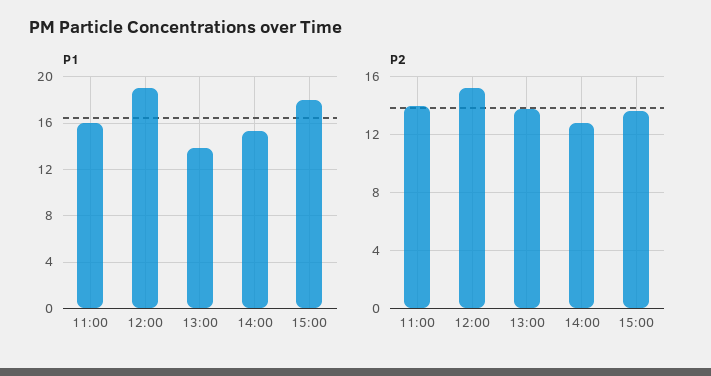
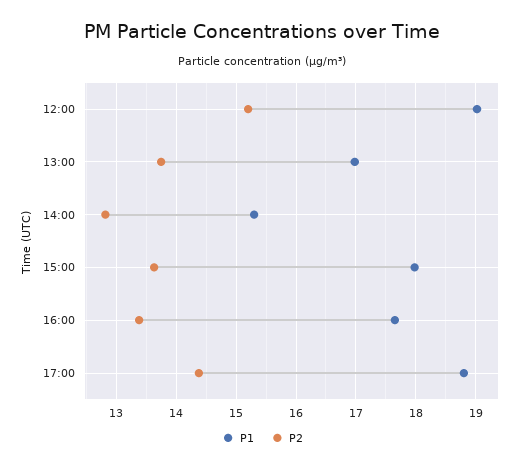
P1, 11:00: 16 -> none
P1, 13:00: 14 -> 17
P2, 11:00: 14 -> none
P1, 16:00: none -> 17.6
P2, 16:00: none -> 13.4
P1, 17:00: none -> 18.8
P2, 17:00: none -> 14.4

